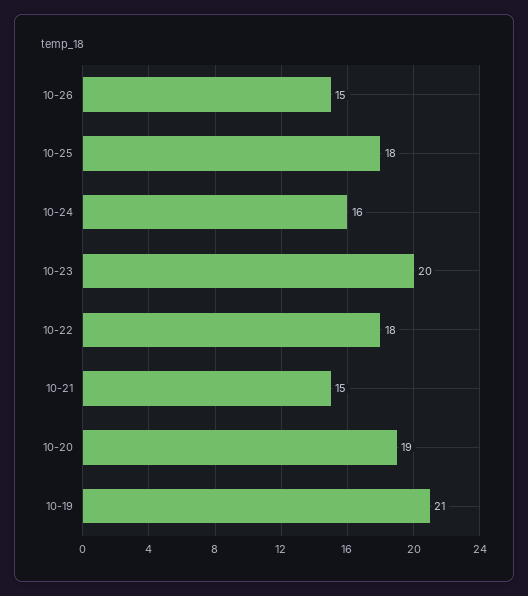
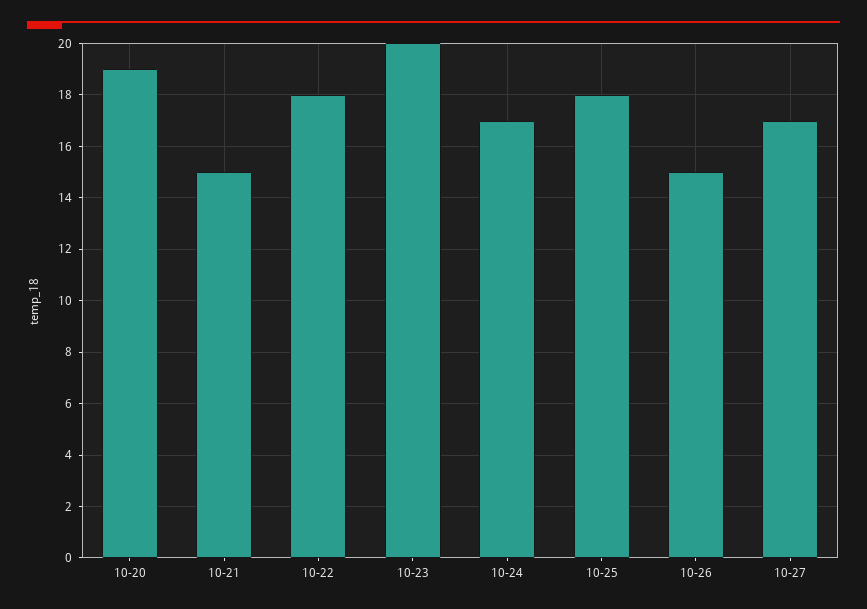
10-24: 16 -> 17
10-19: 21 -> none
10-27: none -> 17

